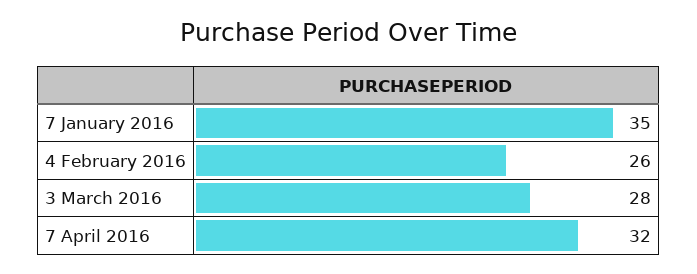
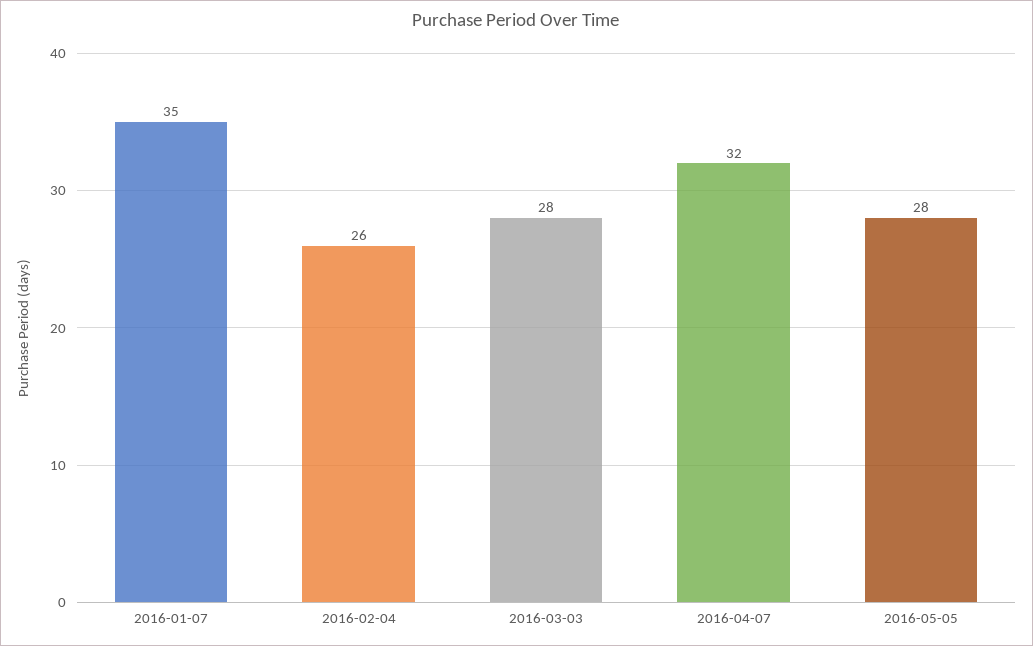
2016-05-05: none -> 28

